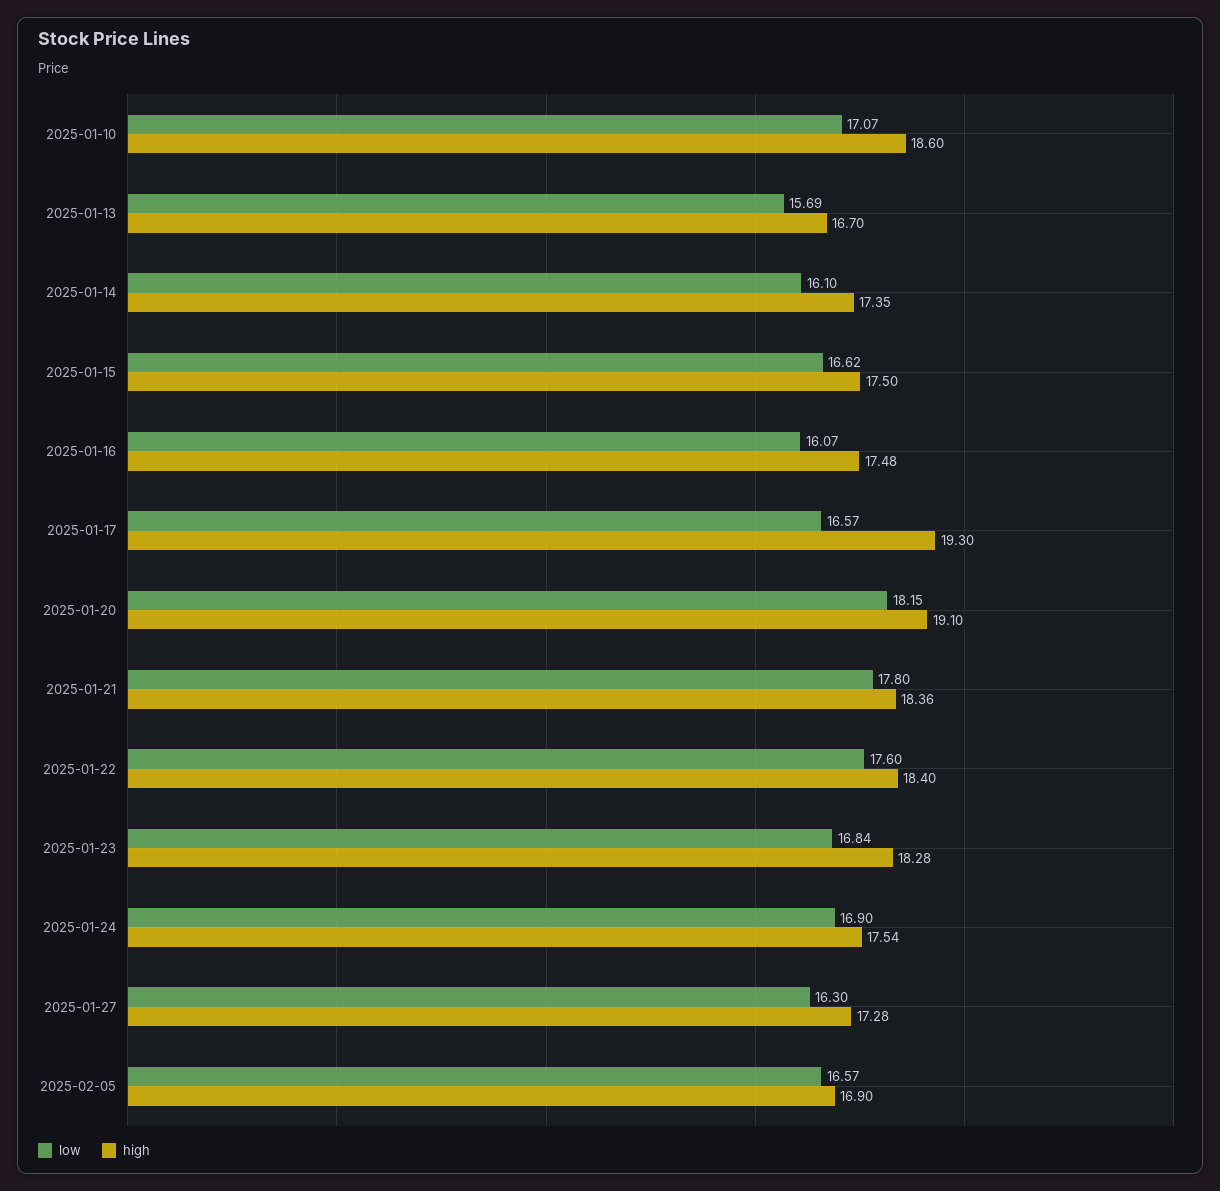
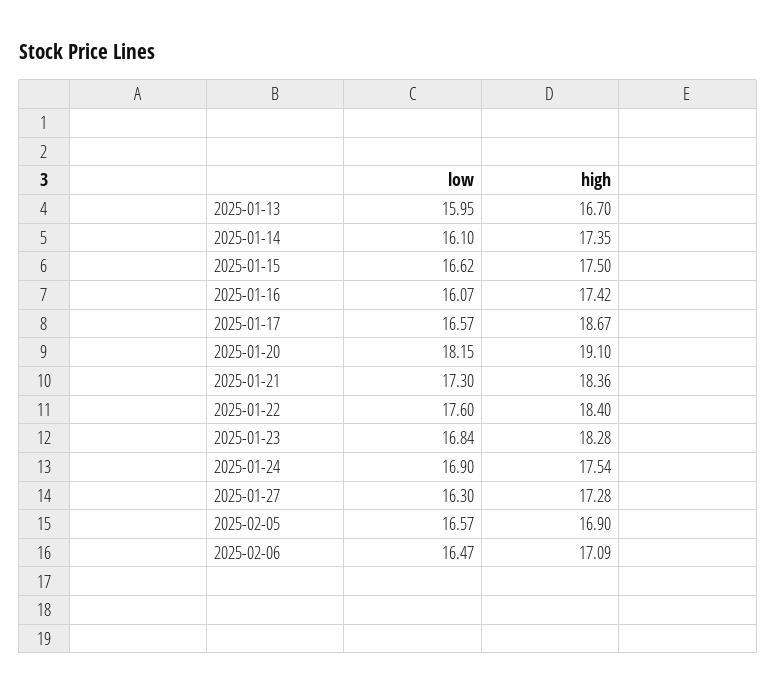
low, 2025-01-10: 17.07 -> none
high, 2025-01-10: 18.6 -> none
low, 2025-01-13: 15.69 -> 15.95
high, 2025-01-16: 17.48 -> 17.42
high, 2025-01-17: 19.3 -> 18.67
low, 2025-01-21: 17.8 -> 17.3
low, 2025-02-06: none -> 16.47
high, 2025-02-06: none -> 17.09

